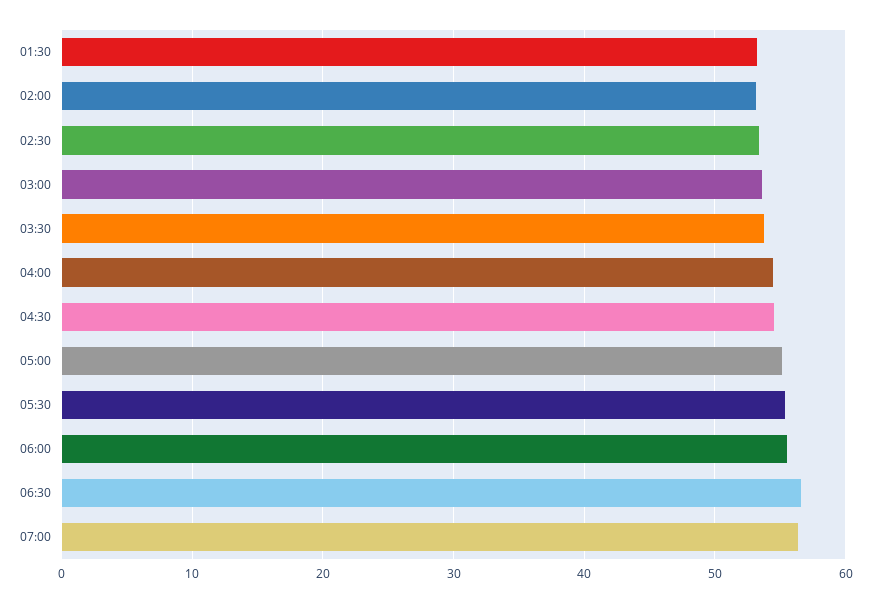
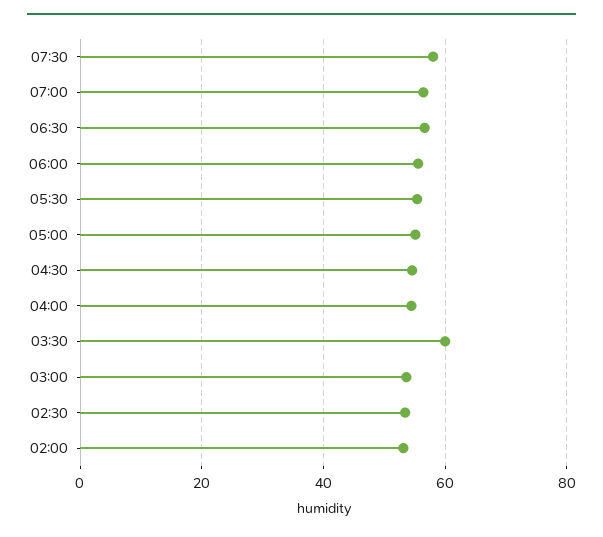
01:30: 53 -> none
03:30: 54 -> 60
07:30: none -> 58

